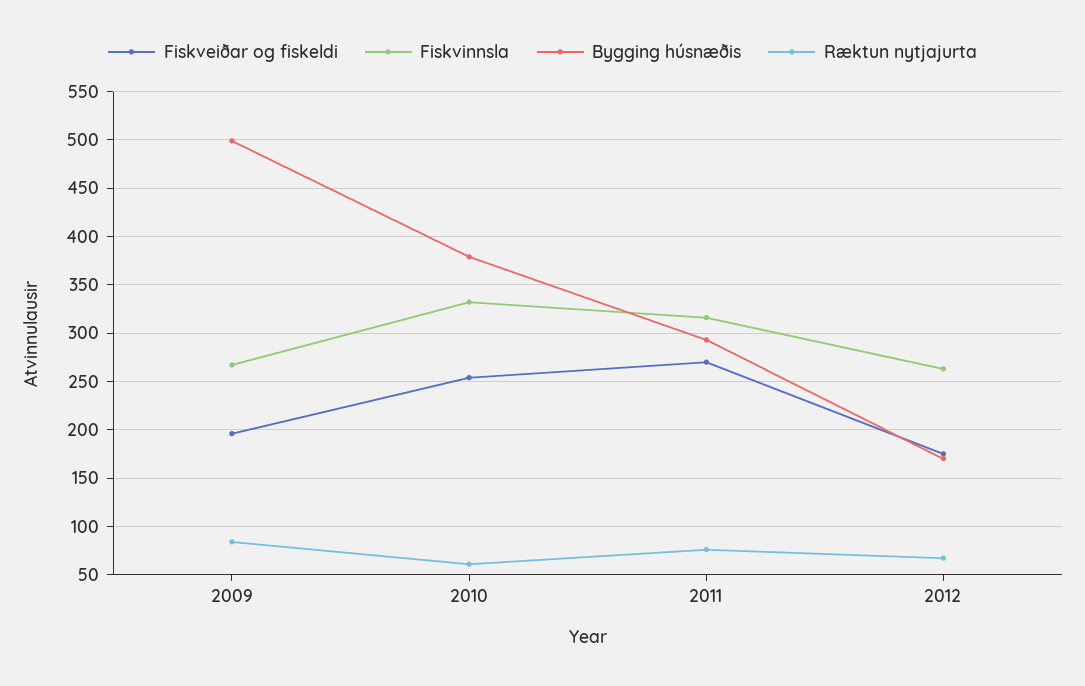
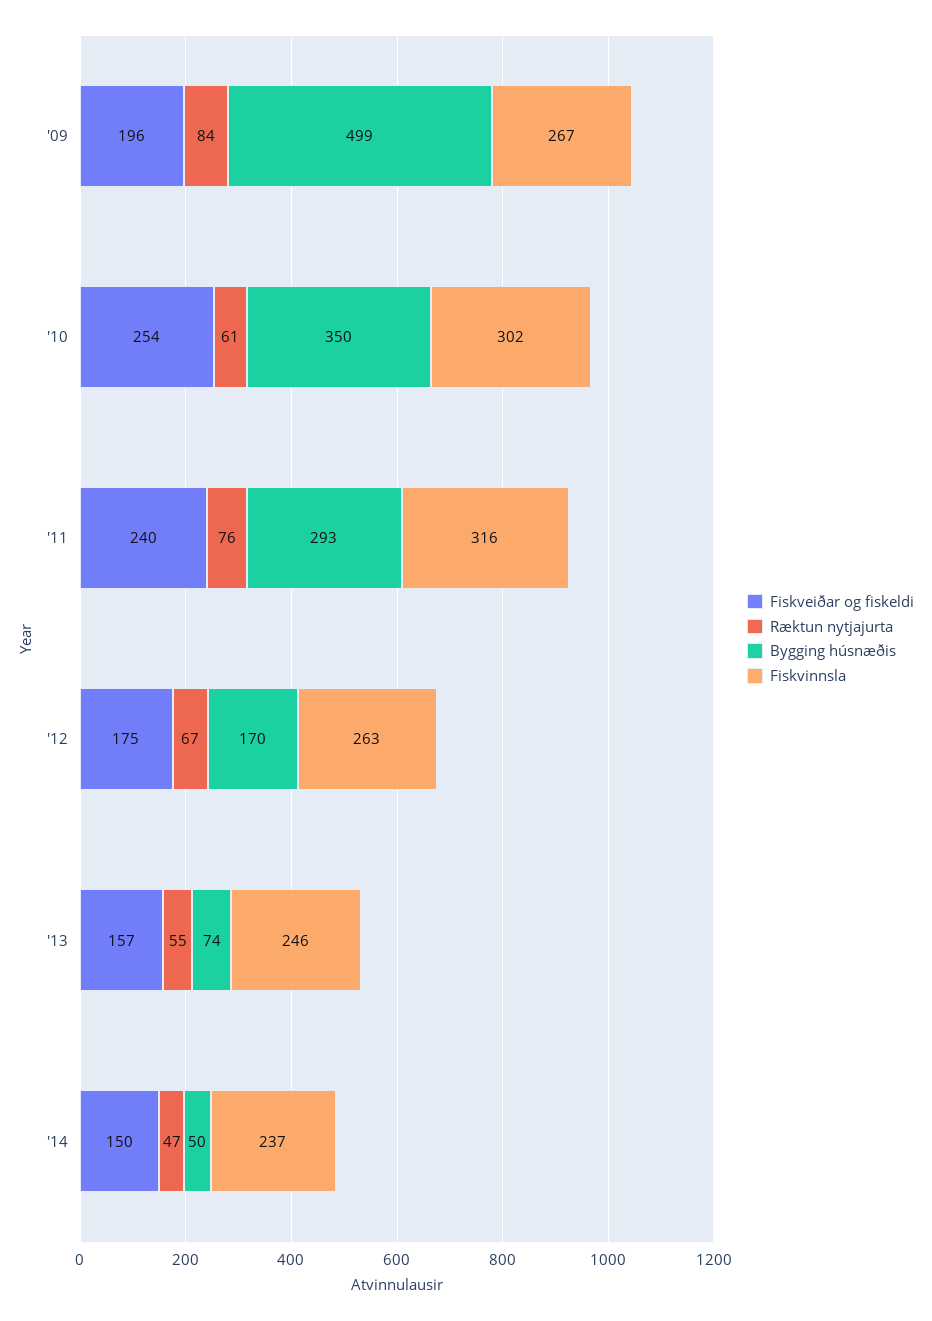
Fiskvinnsla, 2010: 330 -> 302
Bygging húsnæðis, 2010: 380 -> 350
Fiskveiðar og fiskeldi, 2011: 270 -> 240
Fiskveiðar og fiskeldi, '13: none -> 157
Ræktun nytjajurta, '13: none -> 55
Bygging húsnæðis, '13: none -> 74
Fiskvinnsla, '13: none -> 246
Fiskveiðar og fiskeldi, '14: none -> 150
Ræktun nytjajurta, '14: none -> 47
Bygging húsnæðis, '14: none -> 50
Fiskvinnsla, '14: none -> 237

